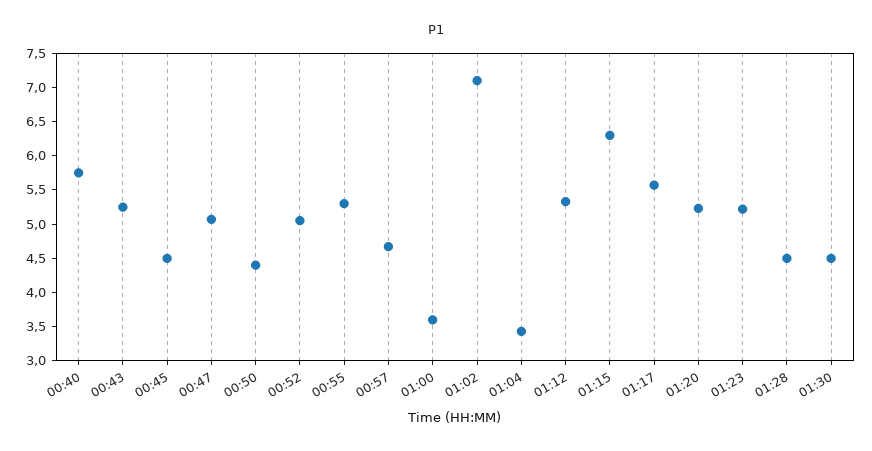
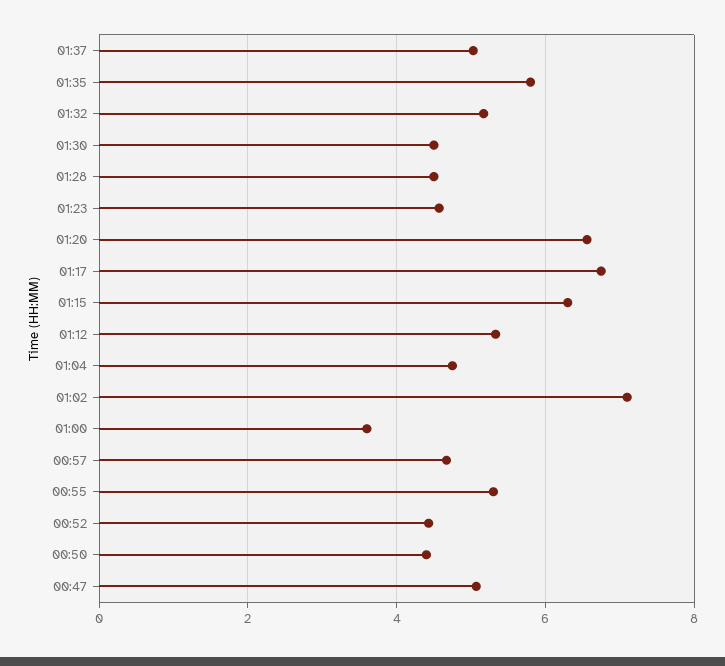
00:40: 5.75 -> none
00:43: 5.25 -> none
00:45: 4.5 -> none
00:52: 5 -> 4.4
01:04: 3.5 -> 4.8
01:17: 5.5 -> 6.8
01:20: 5.25 -> 6.6
01:23: 5.25 -> 4.6
01:37: none -> 5
01:35: none -> 5.8
01:32: none -> 5.2

